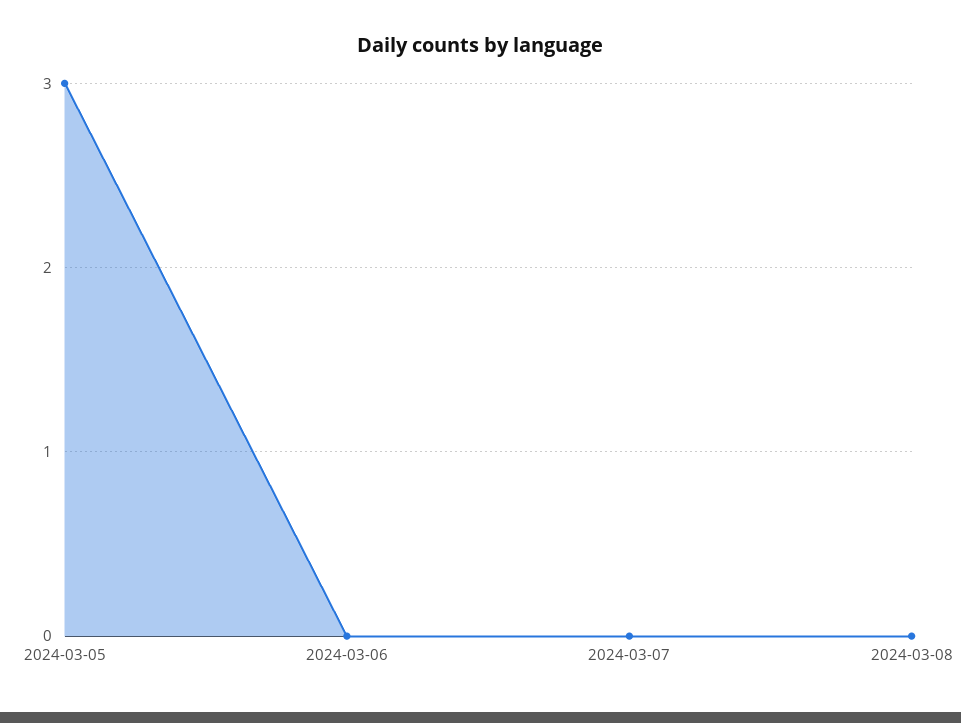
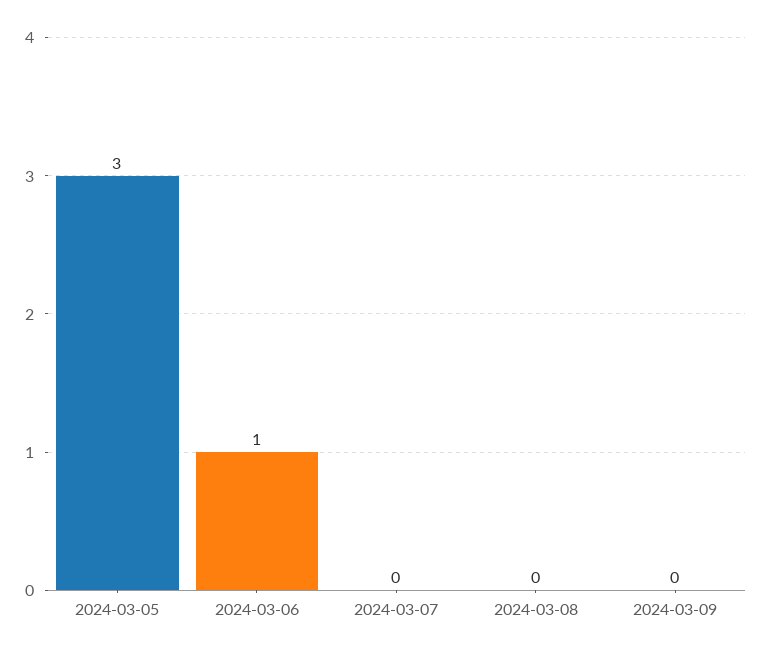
2024-03-06: 0 -> 1
2024-03-09: none -> 0

